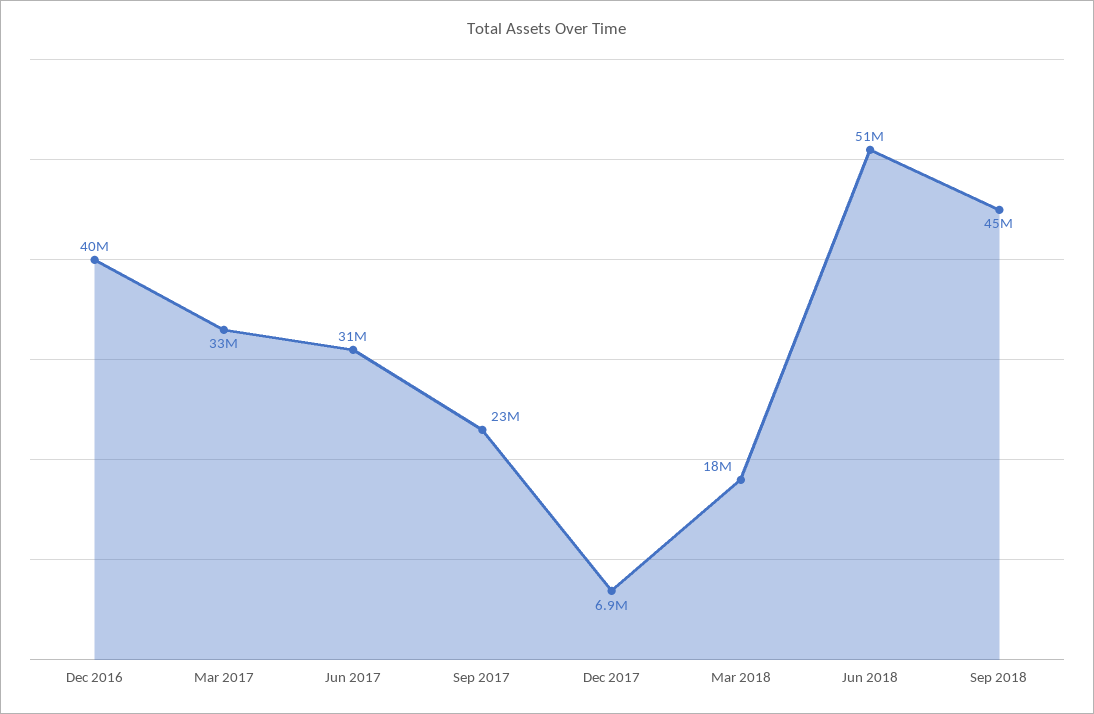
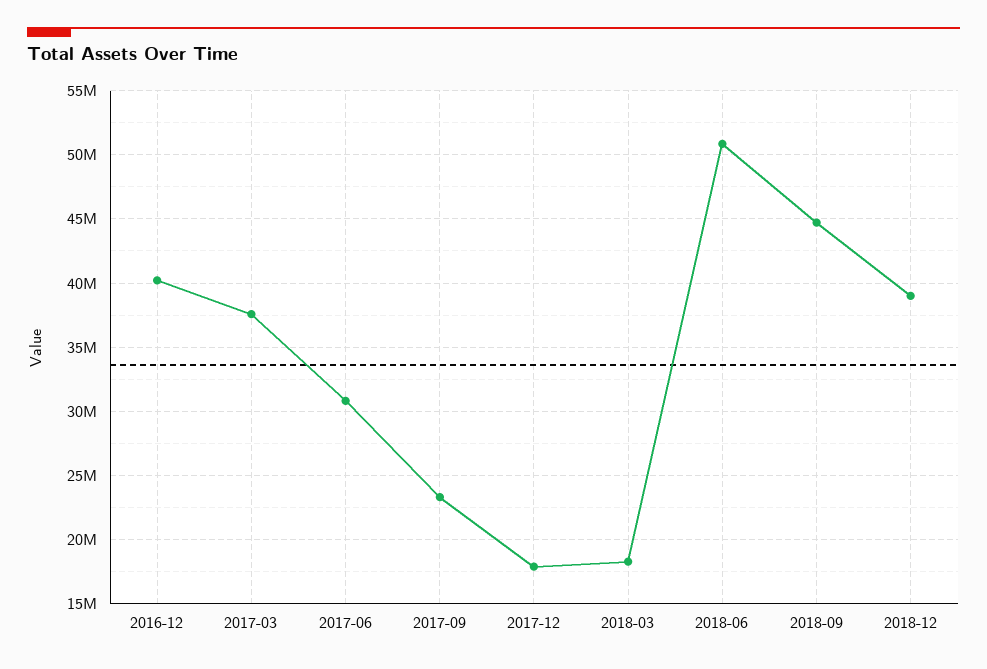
Mar 2017: 33000000 -> 37500000
Dec 2017: 6900000 -> 18000000
2018-12: none -> 39000000

